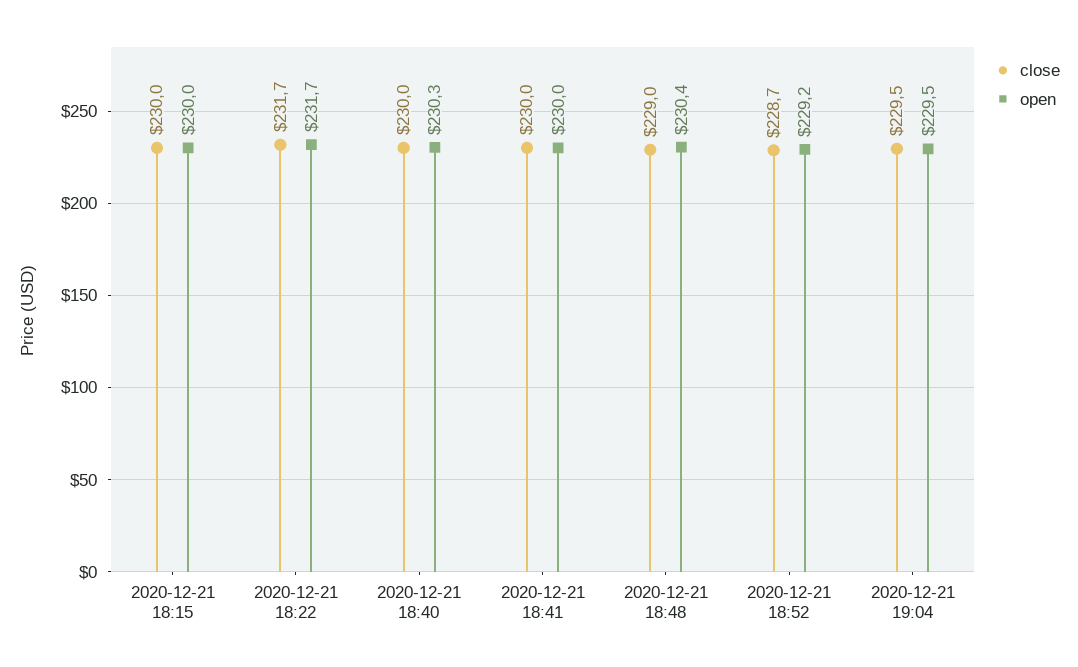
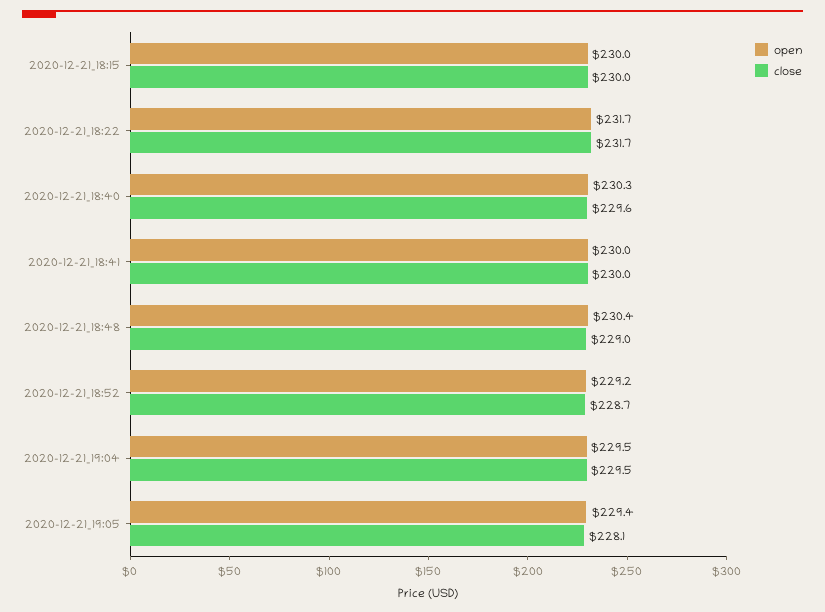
close, 2020-12-21 18:40: 230 -> 229.6
open, 2020-12-21_19:05: none -> 229.4
close, 2020-12-21_19:05: none -> 228.1

